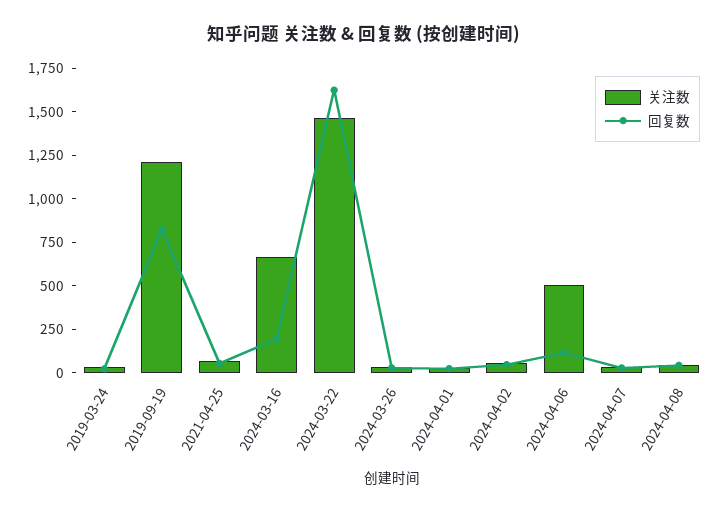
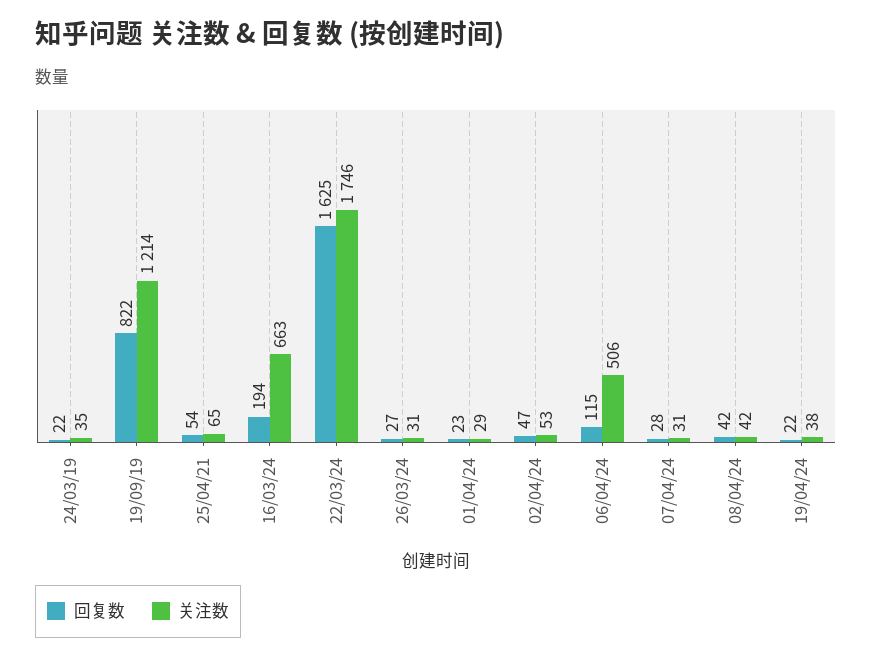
关注数, 2024-03-22: 1450 -> 1746
回复数, 19/04/24: none -> 22
关注数, 19/04/24: none -> 38

